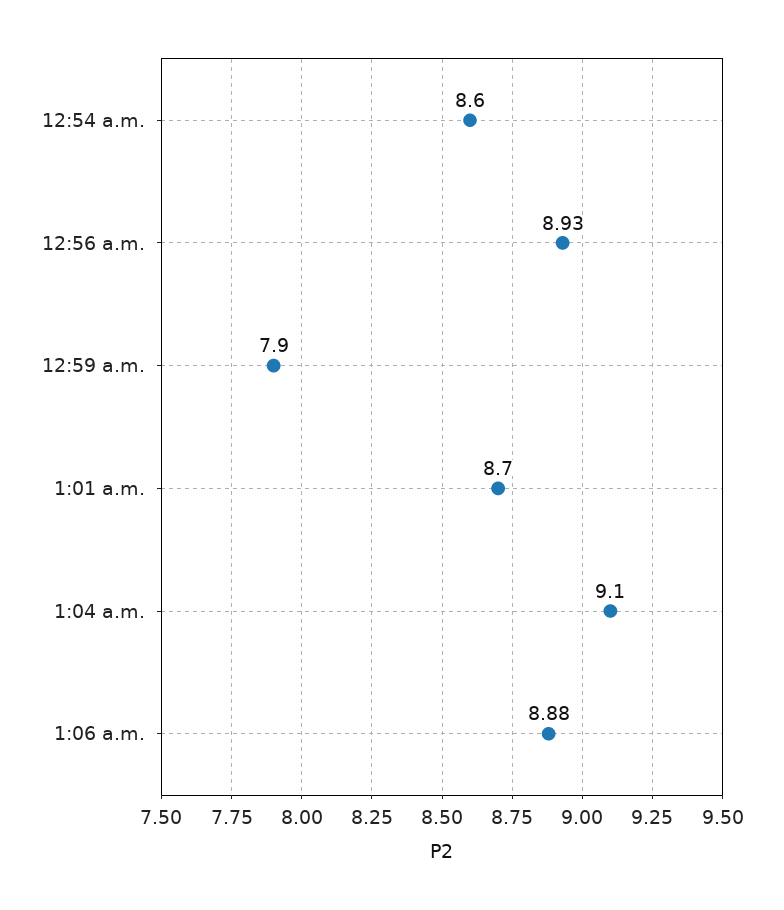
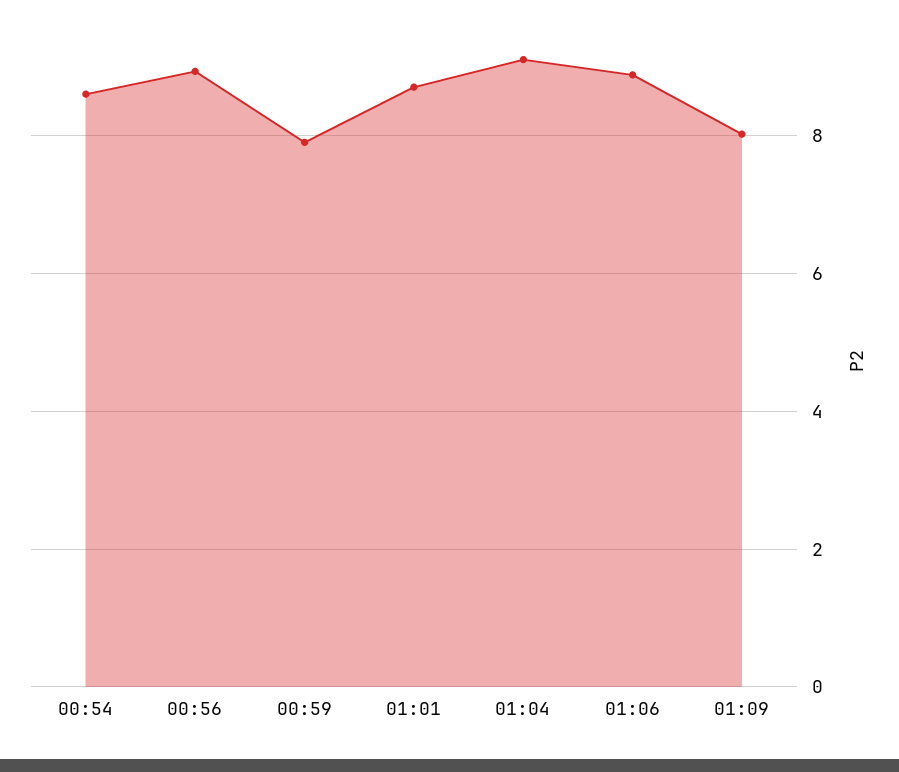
01:09: none -> 8

